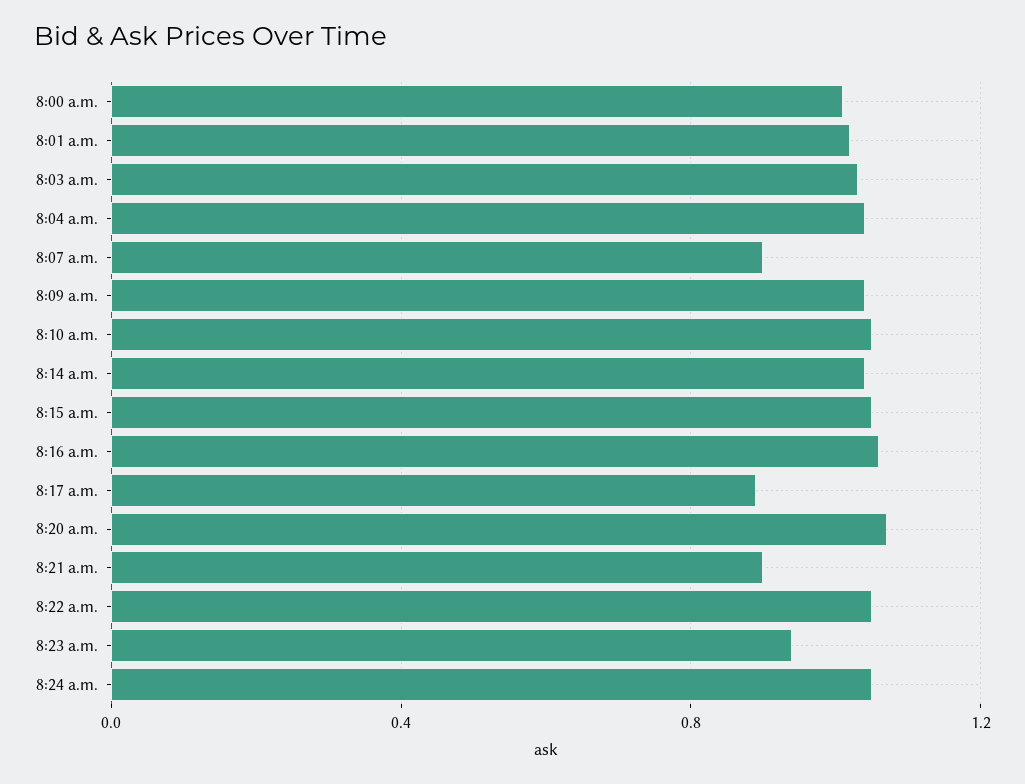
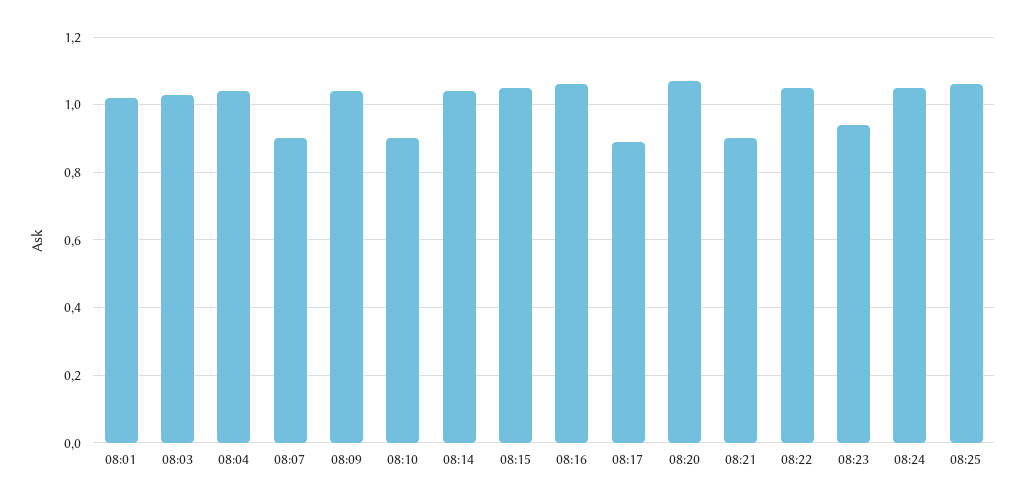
8:00 a.m.: 1 -> none
8:10 a.m.: 1.05 -> 0.9
08:25: none -> 1.05

